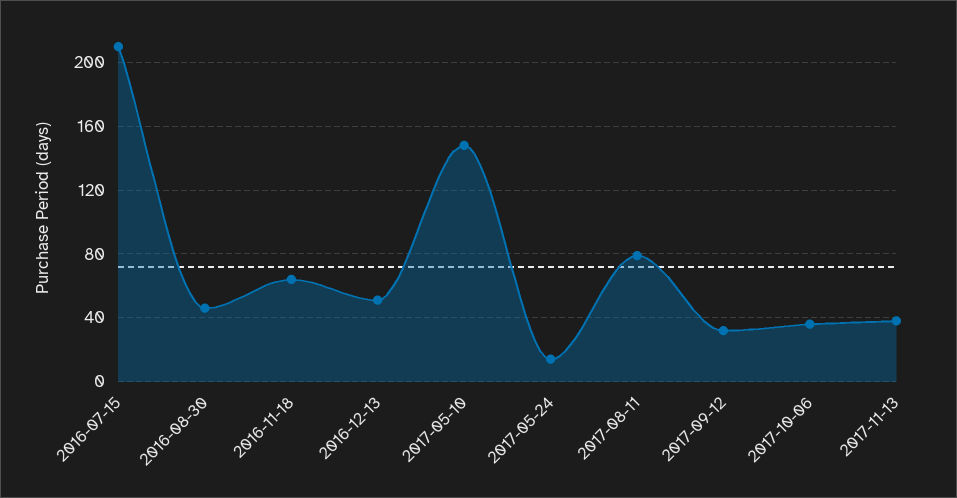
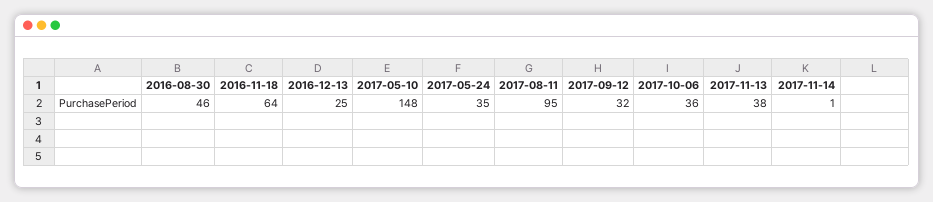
2016-07-15: 210 -> none
2016-12-13: 50 -> 25
2017-05-24: 15 -> 35
2017-08-11: 80 -> 95
2017-11-14: none -> 1

